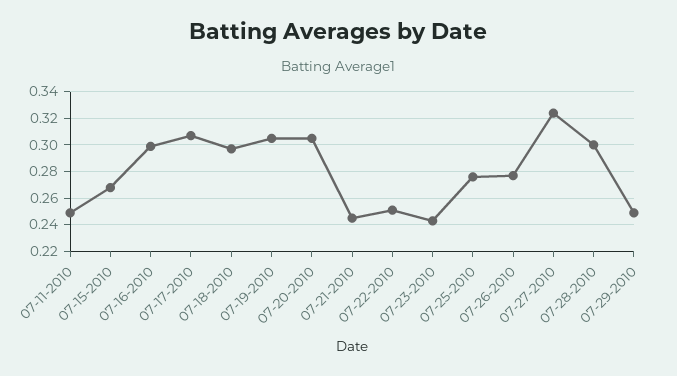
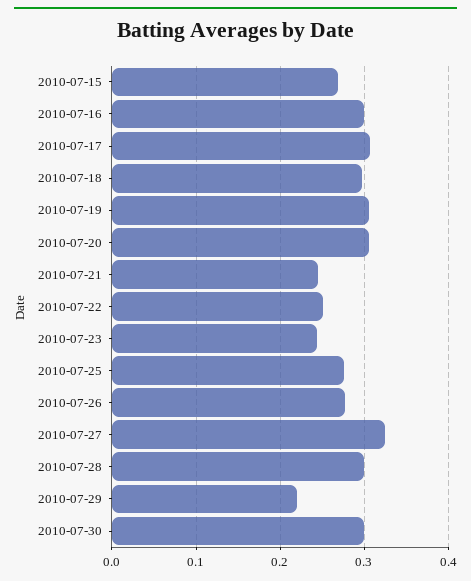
07-11-2010: 0.25 -> none
07-29-2010: 0.25 -> 0.22
2010-07-30: none -> 0.3

